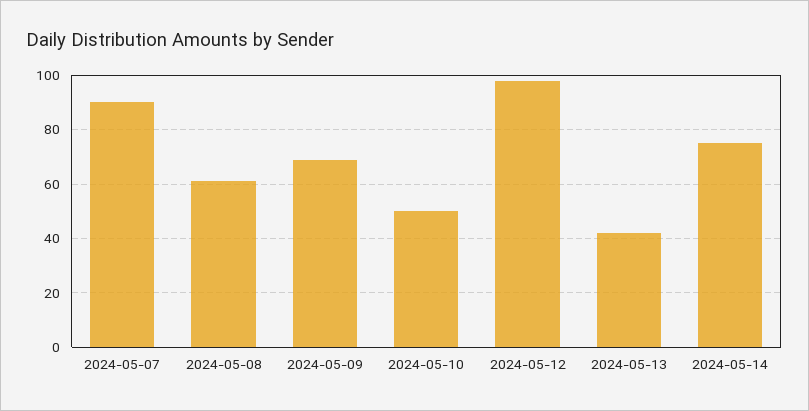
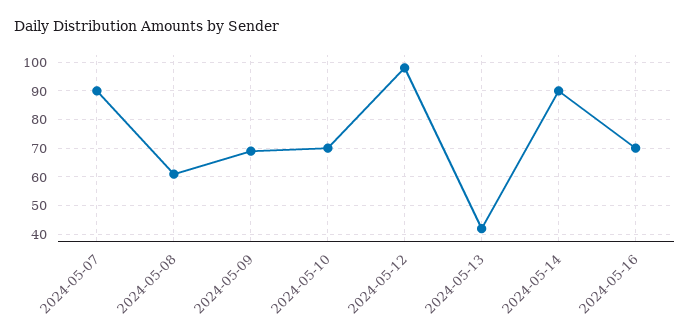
2024-05-10: 50 -> 70
2024-05-14: 75 -> 90
2024-05-16: none -> 70

